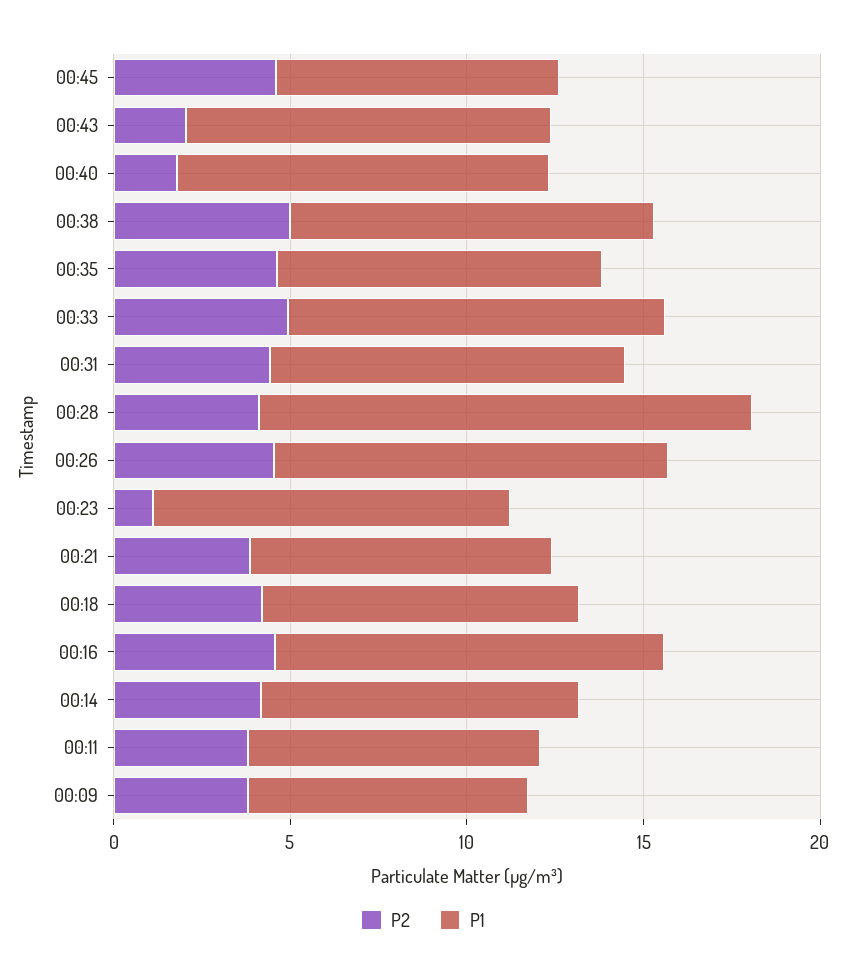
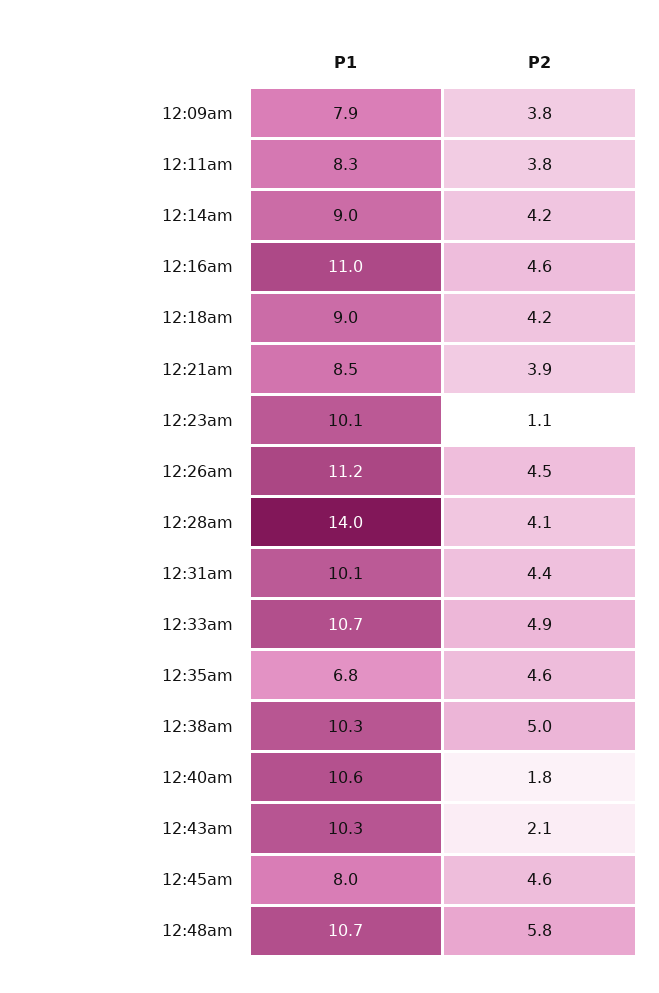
P1, 00:35: 9 -> 6.8
P1, 12:48am: none -> 10.7
P2, 12:48am: none -> 5.8

